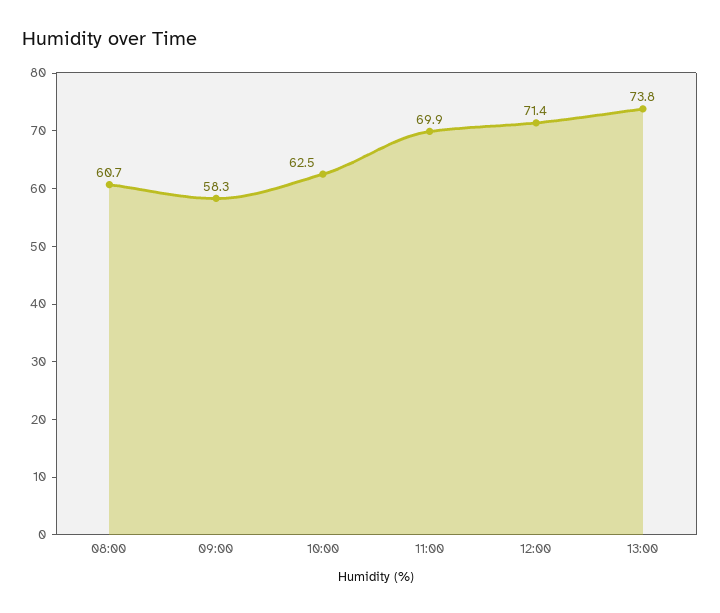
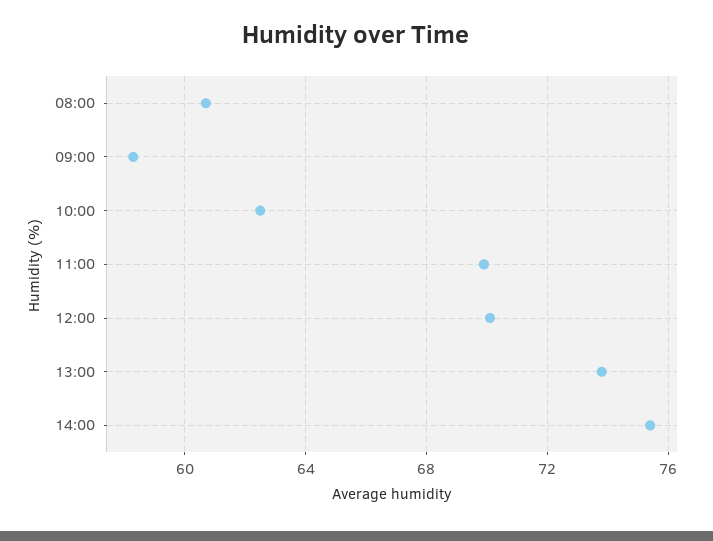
12:00: 71.4 -> 70
14:00: none -> 75.5

